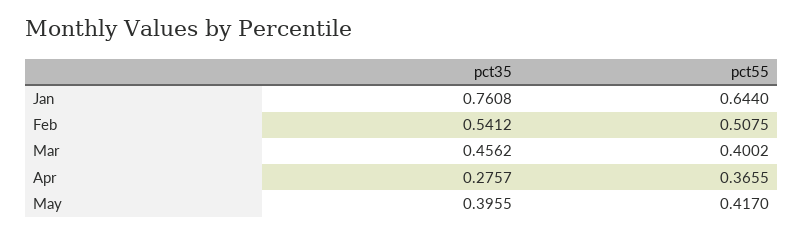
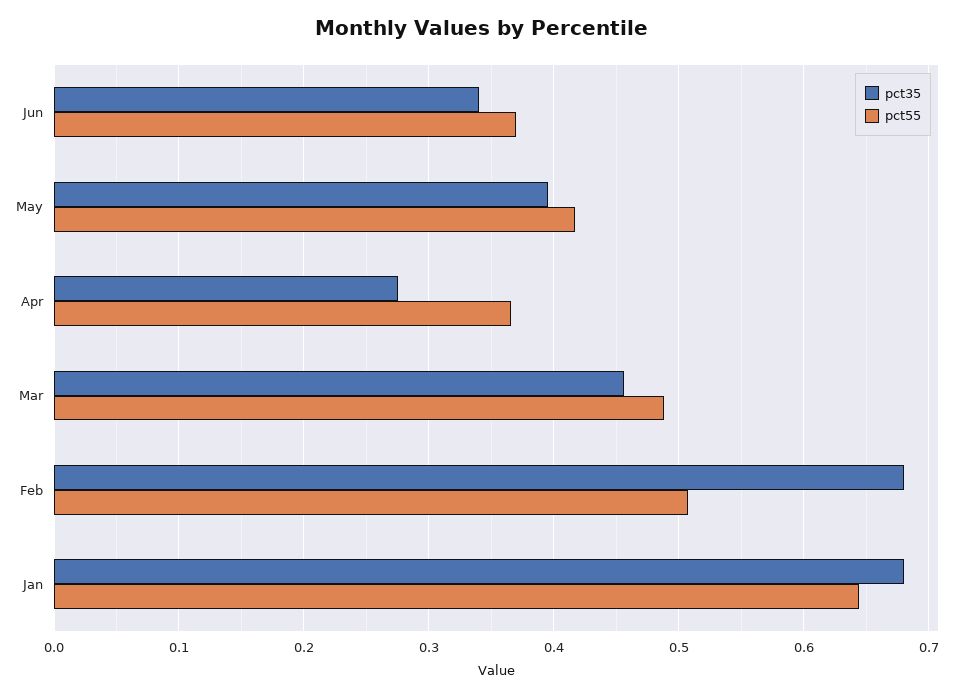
pct35, Jan: 0.7608 -> 0.68
pct35, Feb: 0.5412 -> 0.68
pct55, Mar: 0.4002 -> 0.49
pct35, Jun: none -> 0.34
pct55, Jun: none -> 0.37

